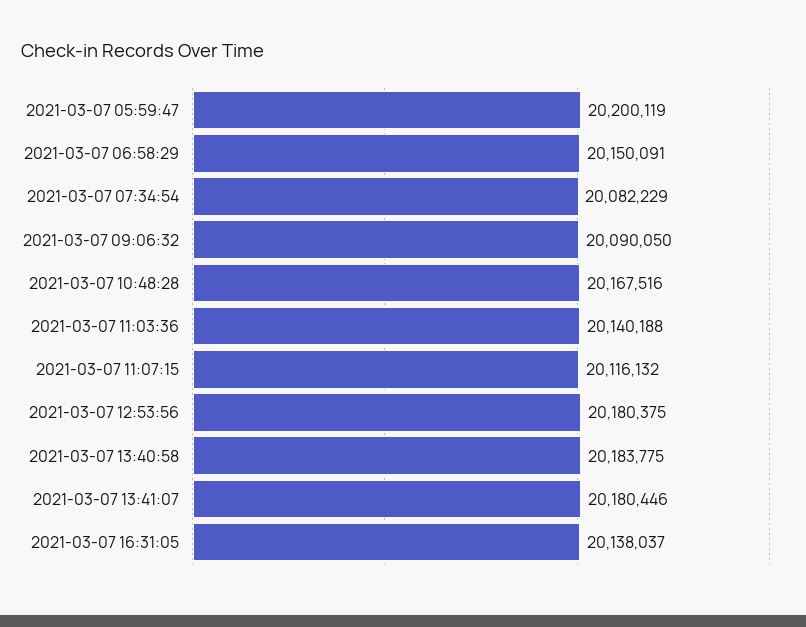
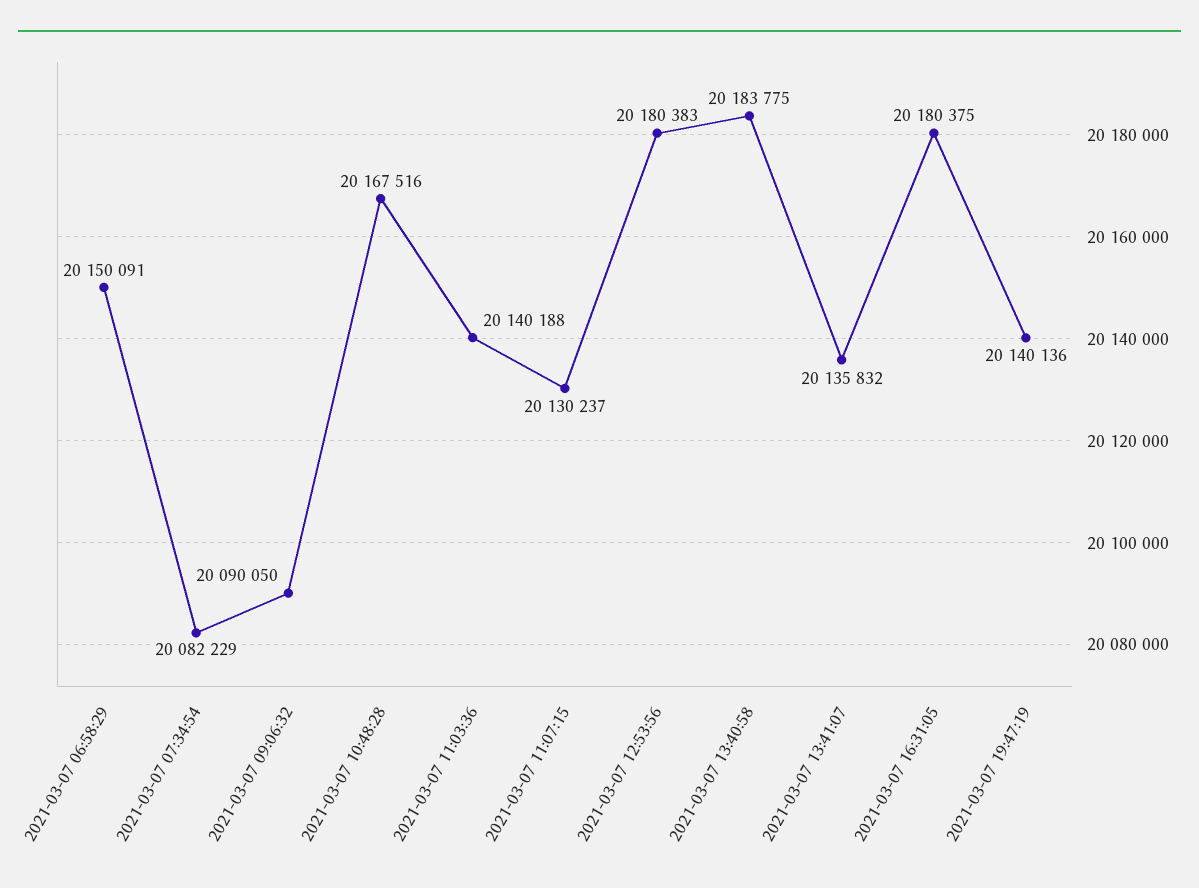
2021-03-07 05:59:47: 20200119 -> none
2021-03-07 11:07:15: 20116132 -> 20130237
2021-03-07 12:53:56: 20180375 -> 20180383
2021-03-07 13:41:07: 20180446 -> 20135832
2021-03-07 16:31:05: 20138037 -> 20180375
2021-03-07 19:47:19: none -> 20140136

